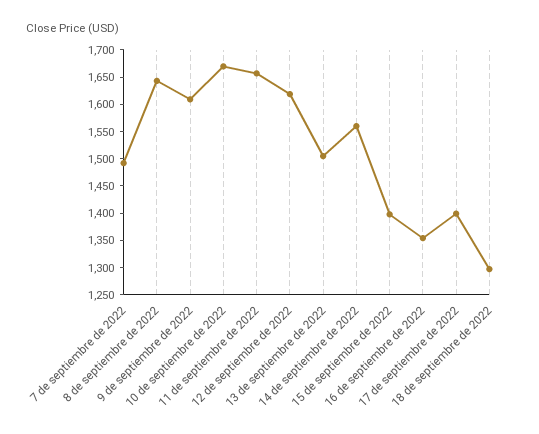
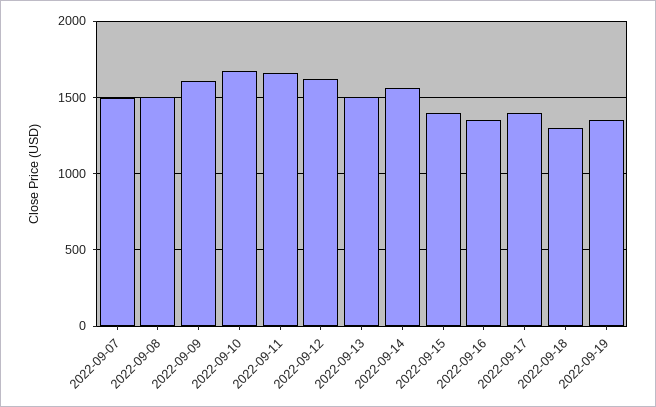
8 de septiembre de 2022: 1650 -> 1500
2022-09-19: none -> 1350

